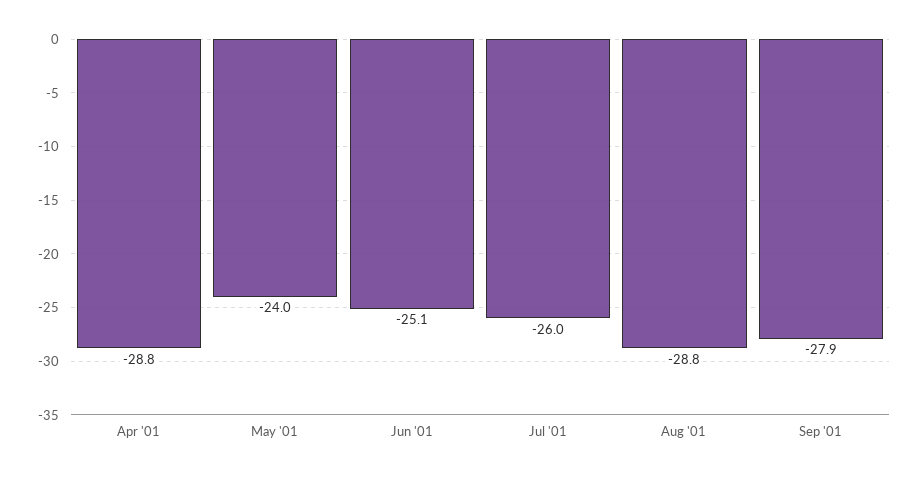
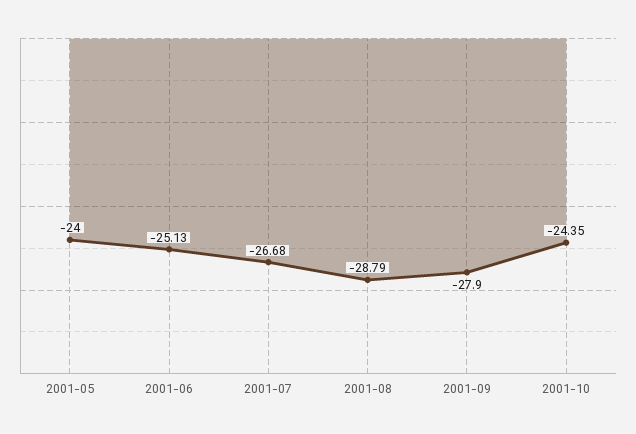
Apr '01: -28.8 -> none
Jul '01: -26 -> -26.68
2001-10: none -> -24.35

